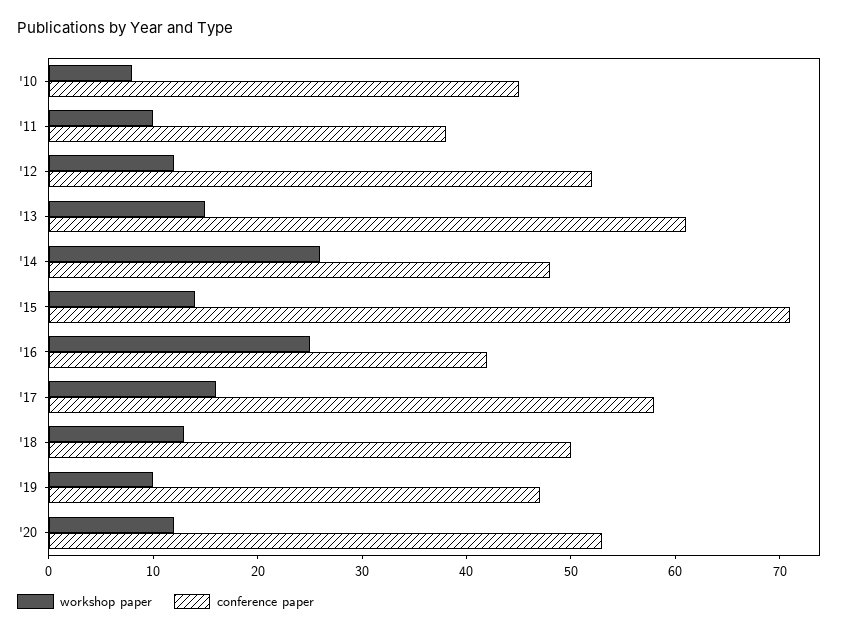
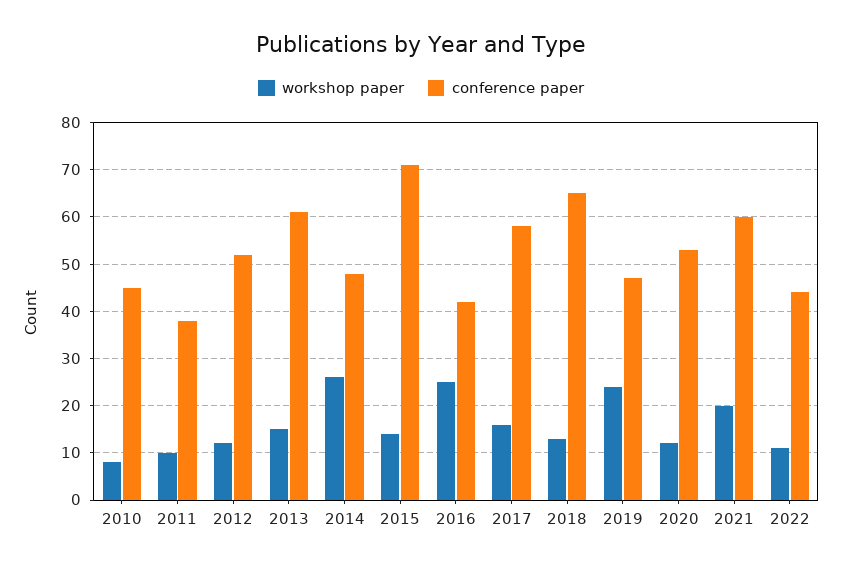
conference paper, '18: 50 -> 65
workshop paper, '19: 10 -> 25
workshop paper, 2021: none -> 20
conference paper, 2021: none -> 60
workshop paper, 2022: none -> 10
conference paper, 2022: none -> 45

